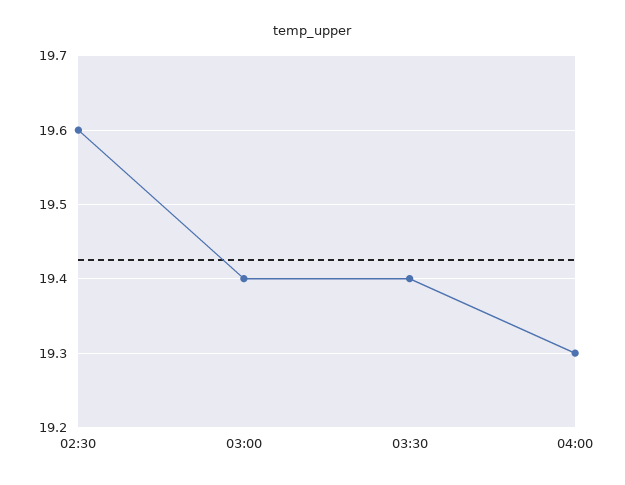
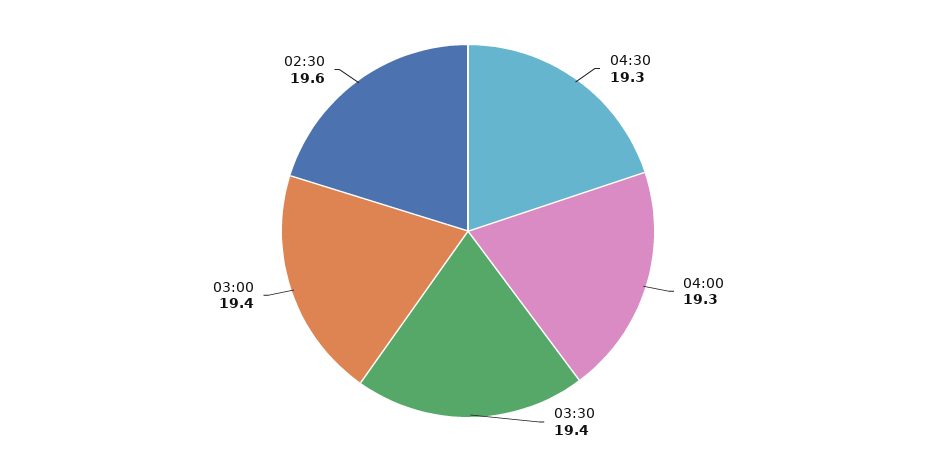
04:30: none -> 19.3

